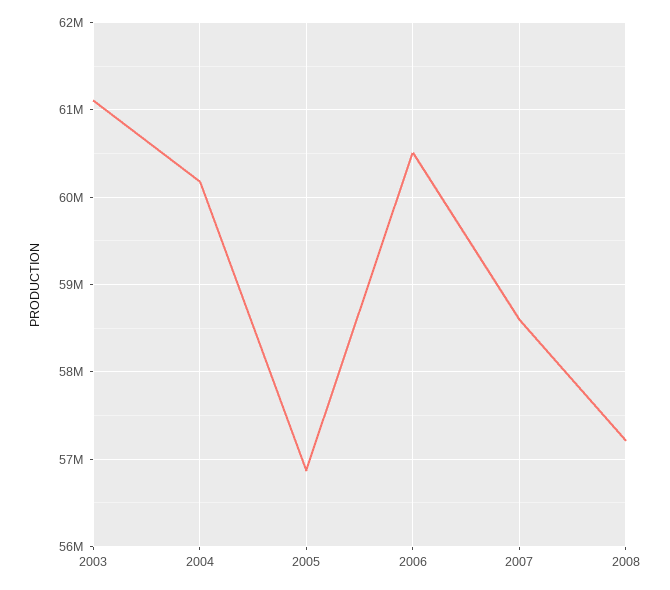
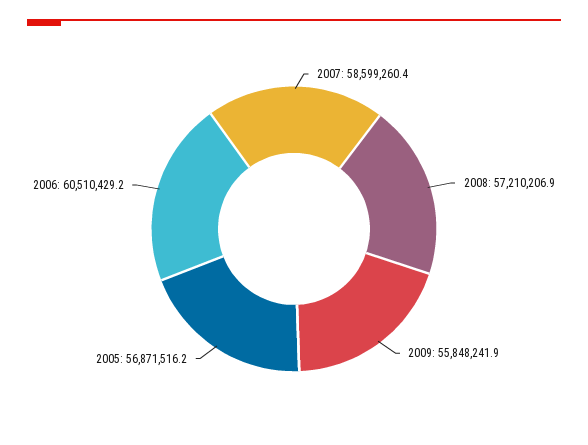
2003: 61100000 -> none
2004: 60200000 -> none
2009: none -> 55848241.9

